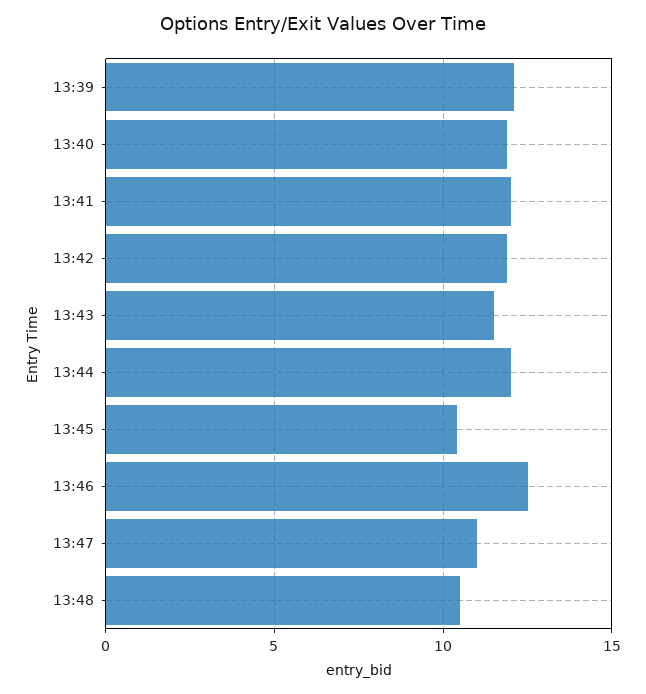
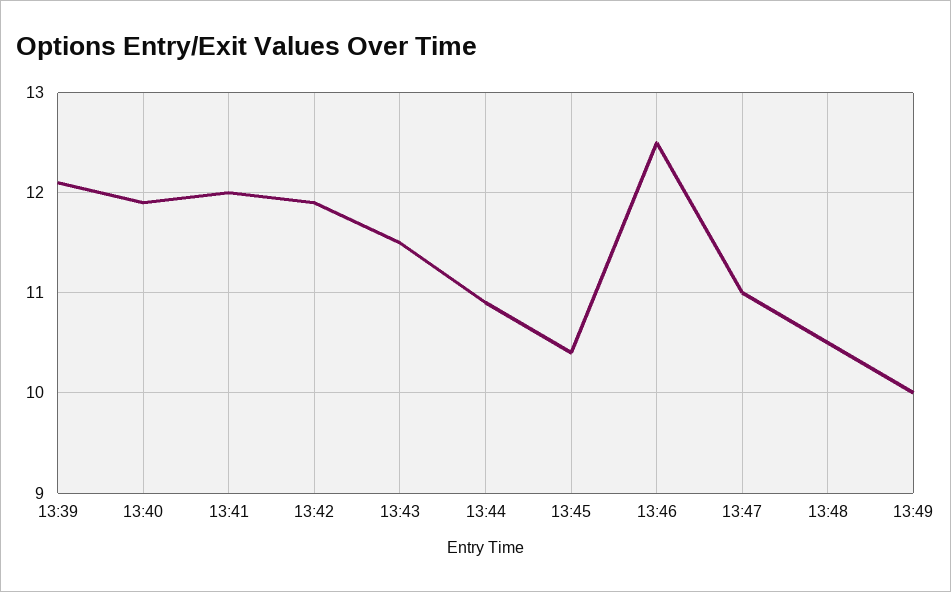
13:44: 12 -> 10.9
13:49: none -> 10

